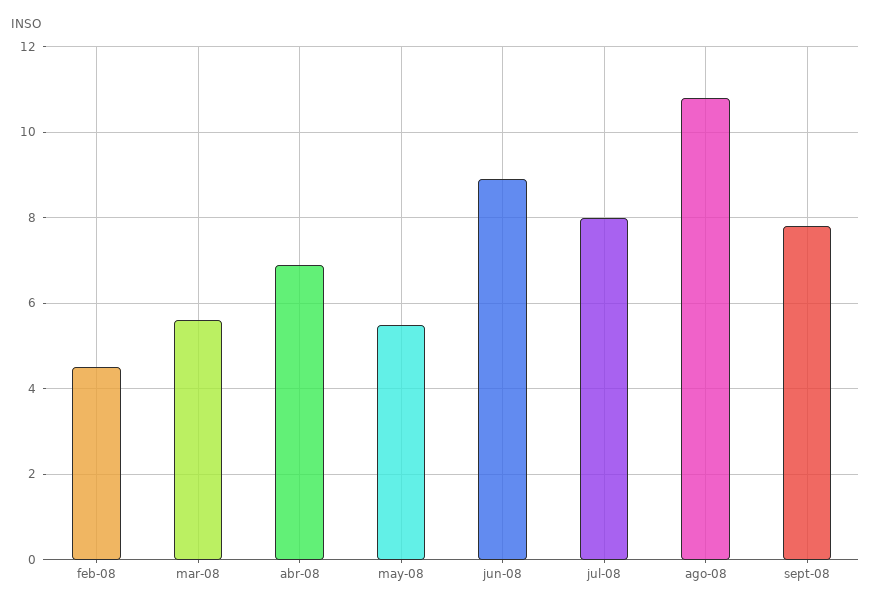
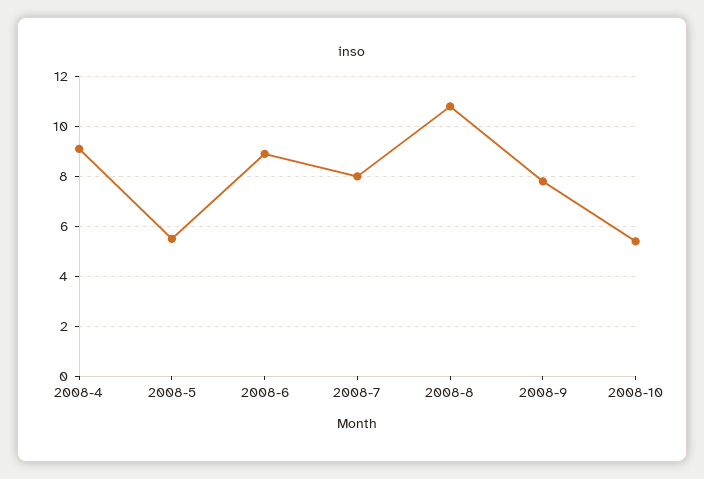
feb-08: 4.5 -> none
mar-08: 5.5 -> none
abr-08: 7 -> 9
2008-10: none -> 5.5

